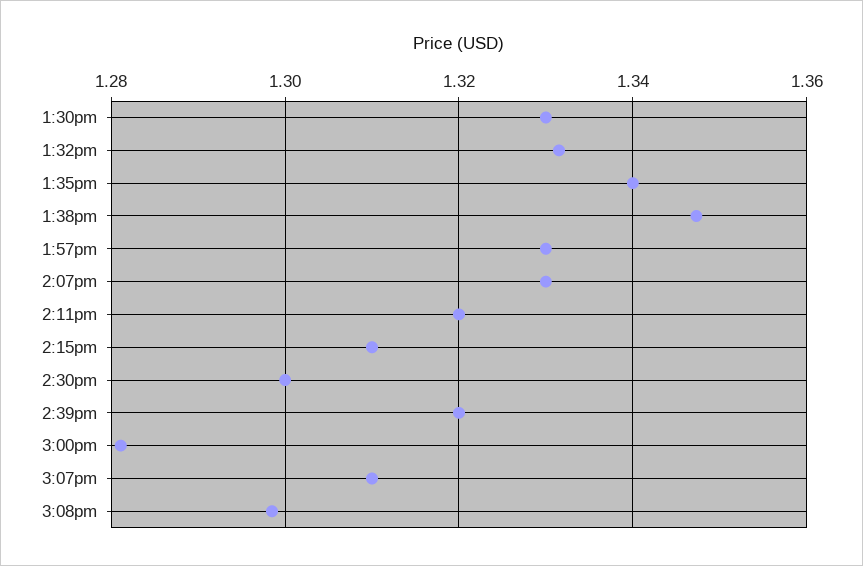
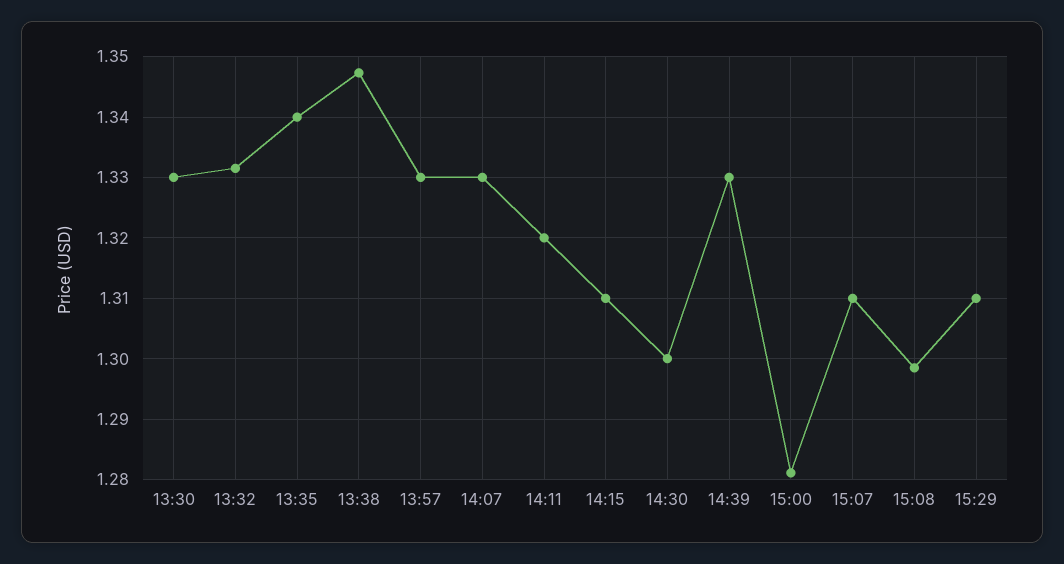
2:39pm: 1.32 -> 1.33
15:29: none -> 1.31

